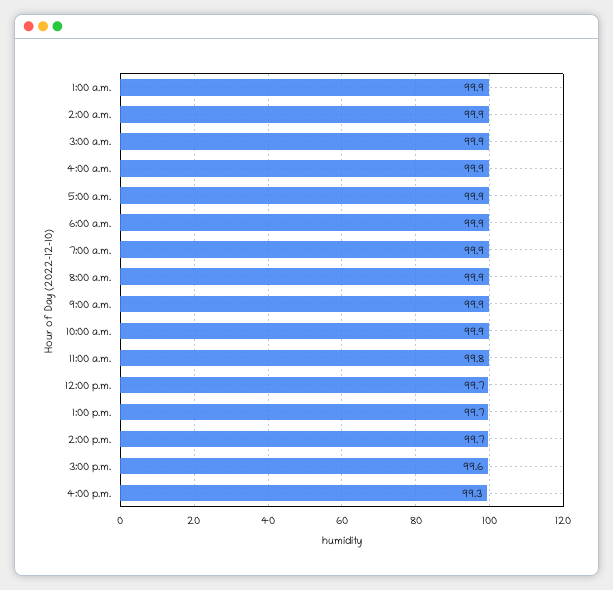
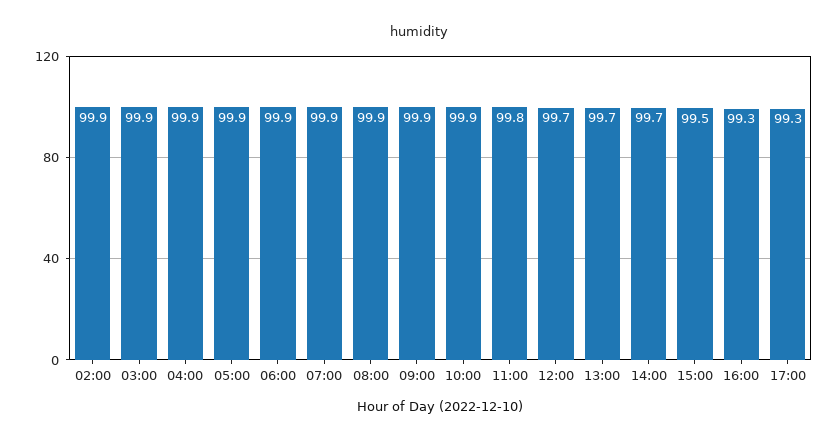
1:00 a.m.: 99.9 -> none
3:00 p.m.: 99.6 -> 99.5
17:00: none -> 99.3

